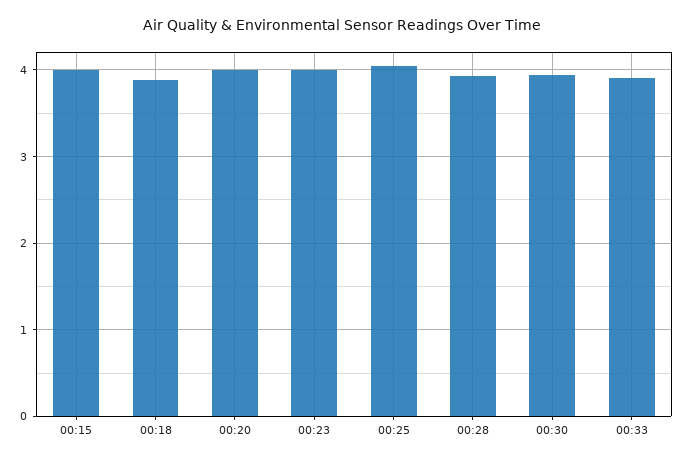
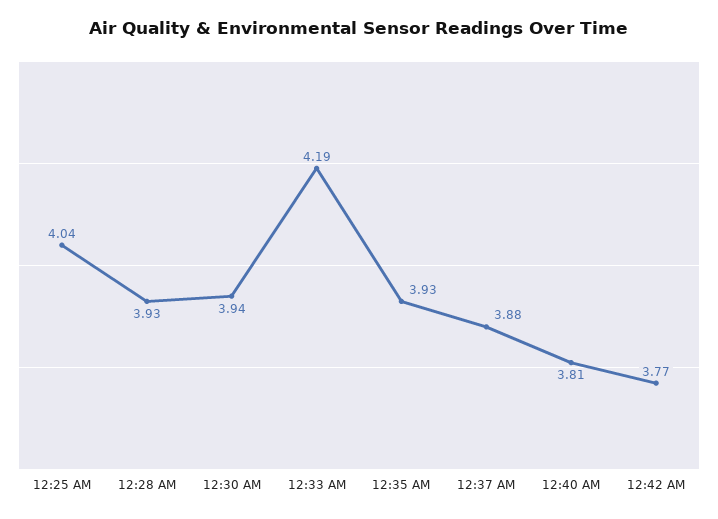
00:15: 4 -> none
00:18: 3.9 -> none
00:20: 4 -> none
00:23: 4 -> none
00:33: 3.9 -> 4.19
12:35 AM: none -> 3.93
12:37 AM: none -> 3.88
12:40 AM: none -> 3.81
12:42 AM: none -> 3.77

